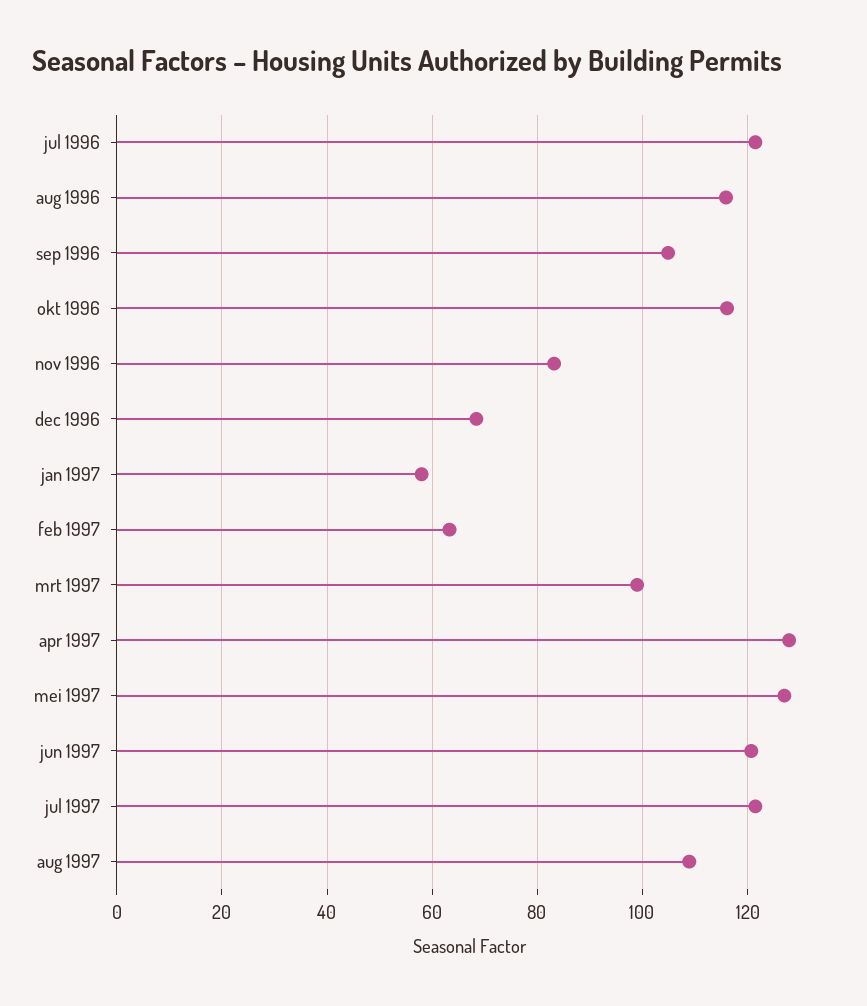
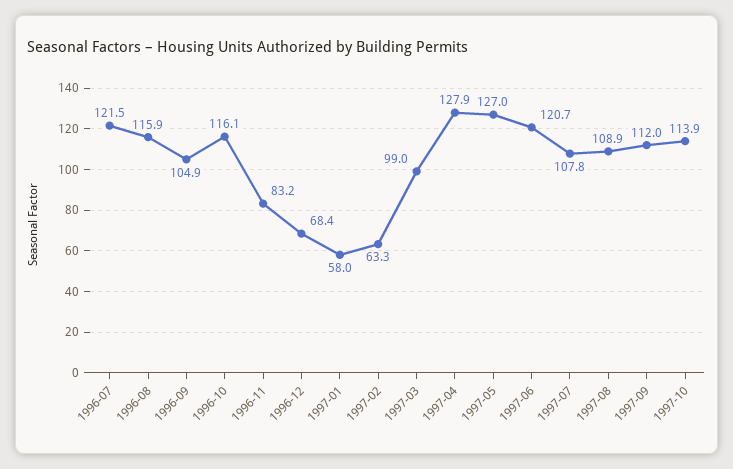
jul 1997: 122 -> 107.8
1997-09: none -> 112
1997-10: none -> 113.9

